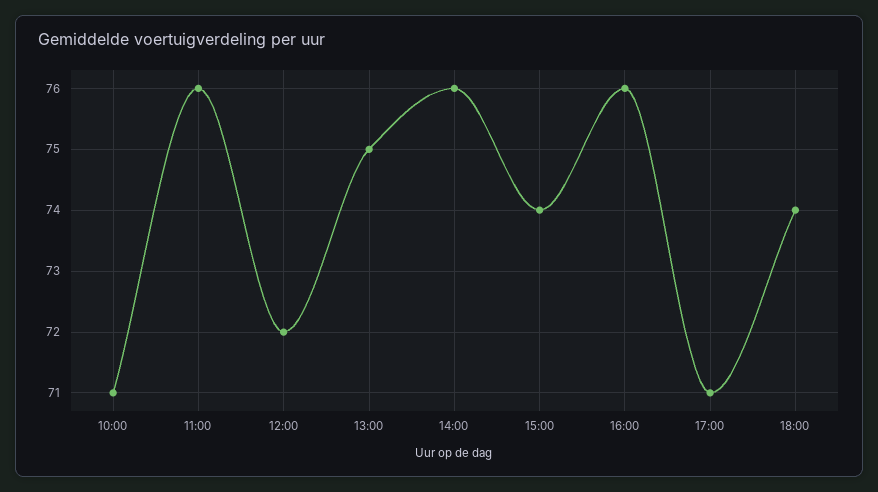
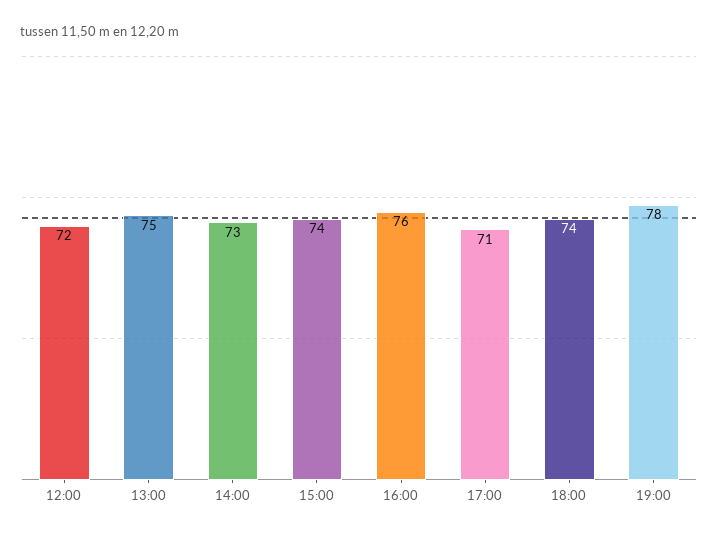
10:00: 71 -> none
11:00: 76 -> none
14:00: 76 -> 73
19:00: none -> 78

